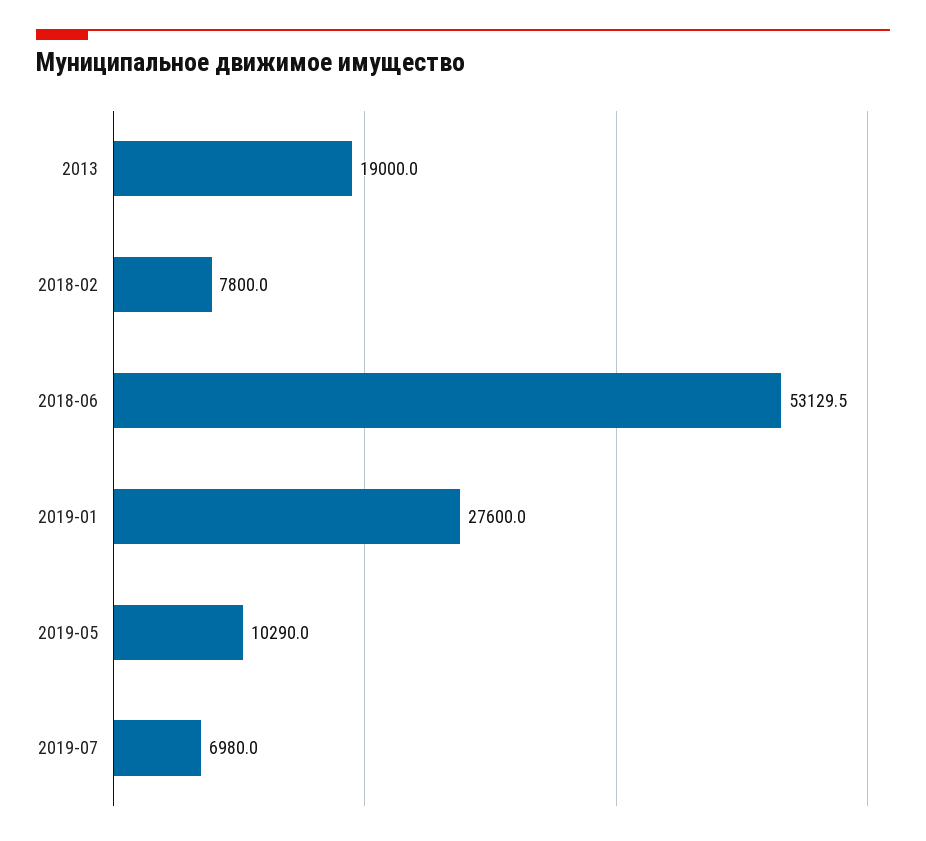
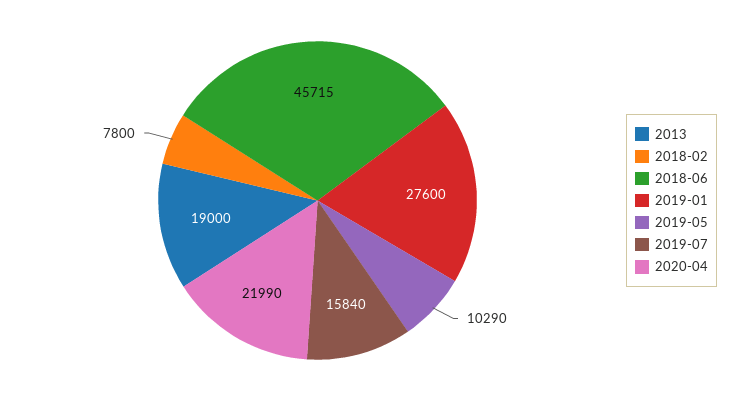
2018-06: 53129.5 -> 45715
2019-07: 6980 -> 15840
2020-04: none -> 21990

